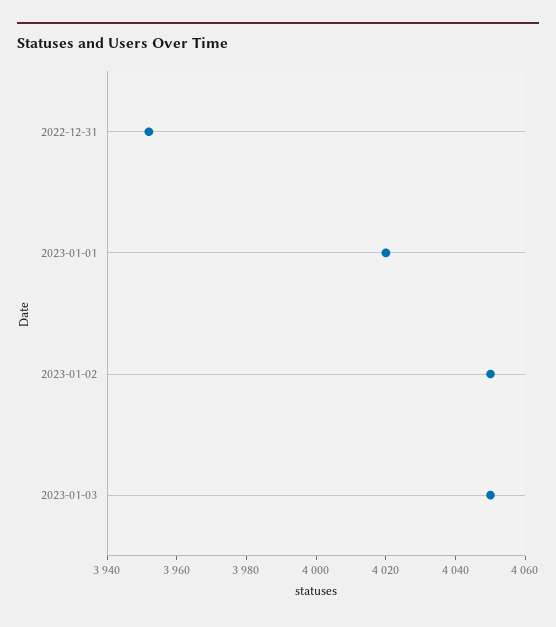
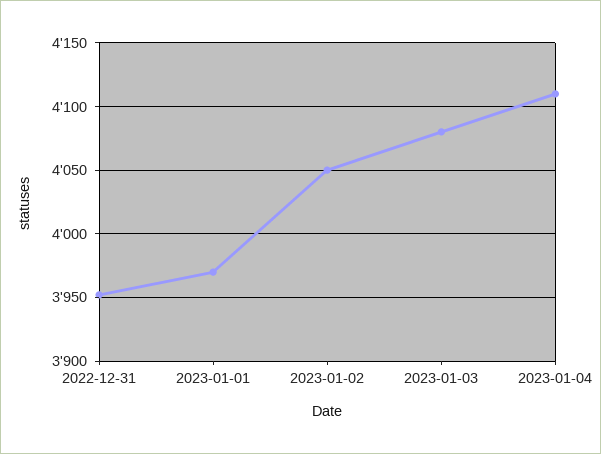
2023-01-01: 4020 -> 3970
2023-01-03: 4050 -> 4080
2023-01-04: none -> 4110

